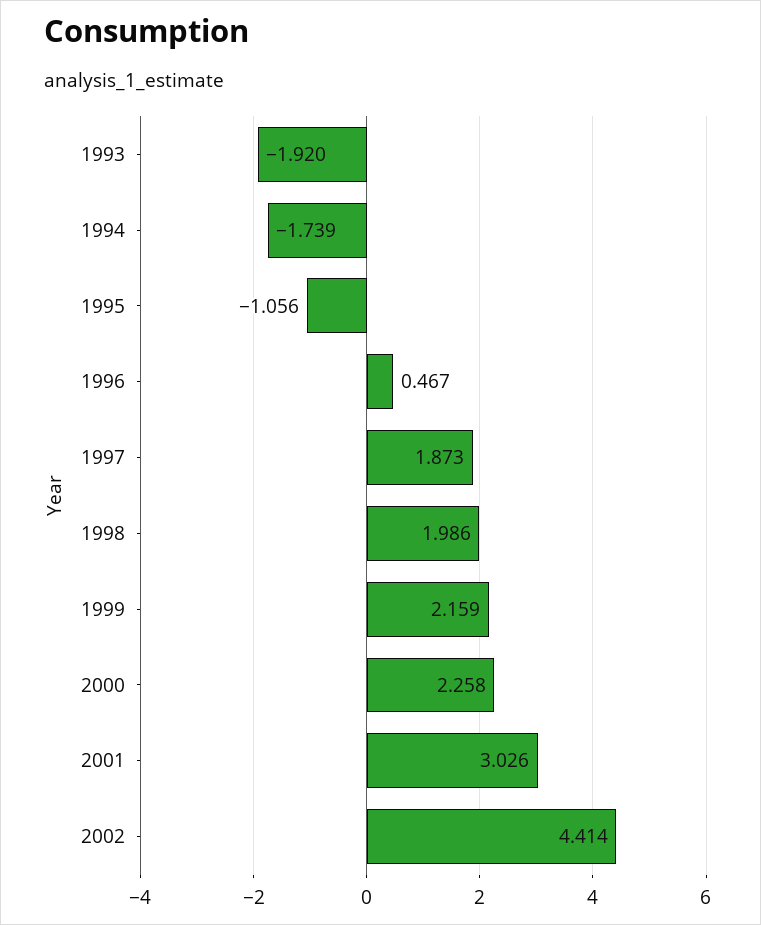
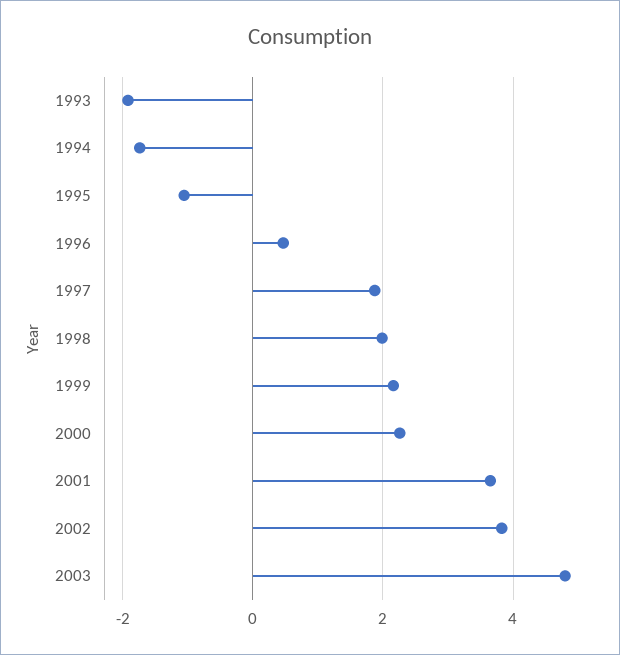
2001: 3.026 -> 3.6
2002: 4.414 -> 3.8
2003: none -> 4.8

